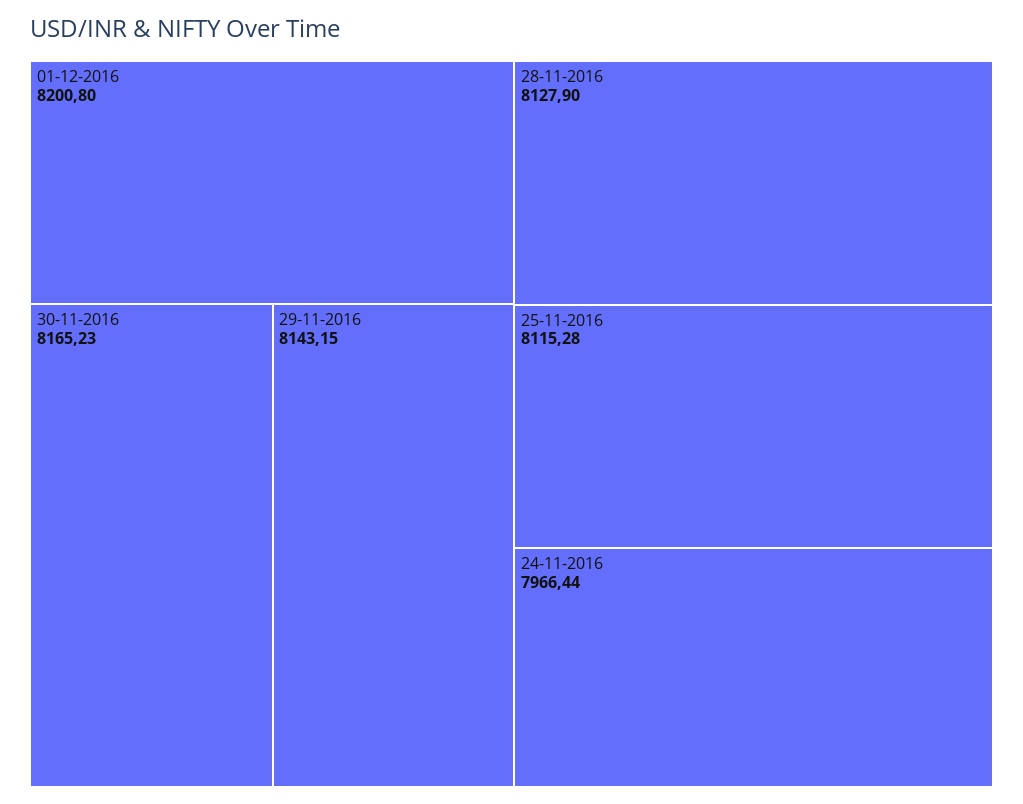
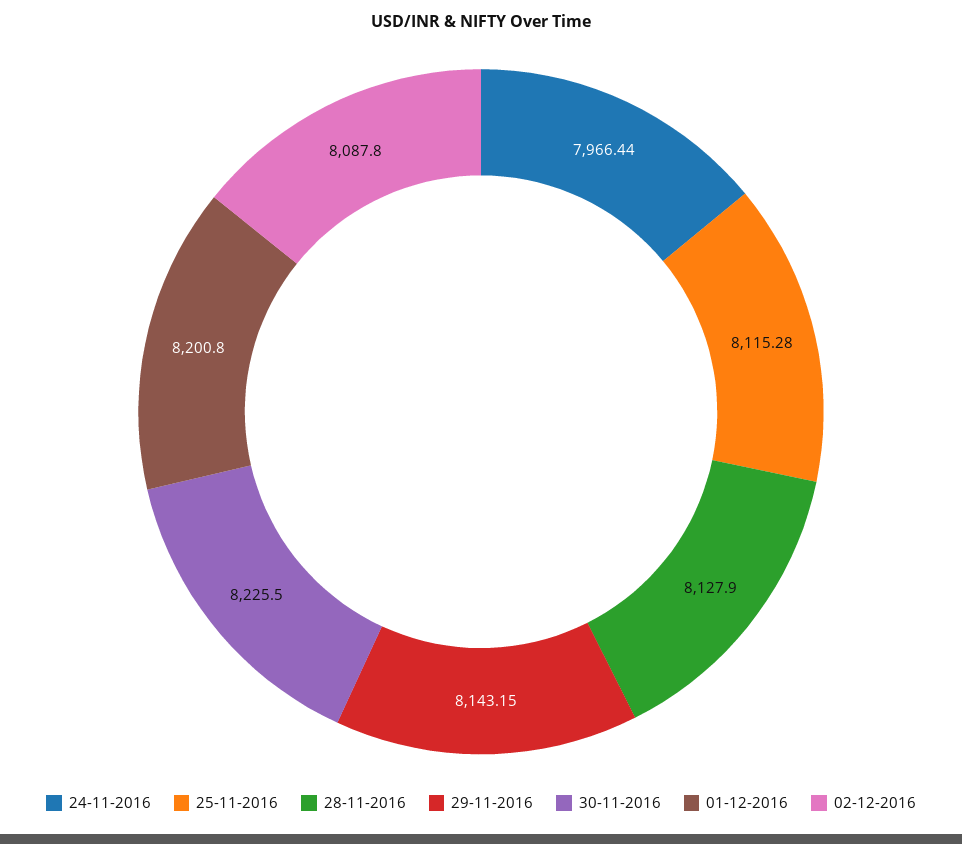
30-11-2016: 8165.23 -> 8225.5
02-12-2016: none -> 8087.8

